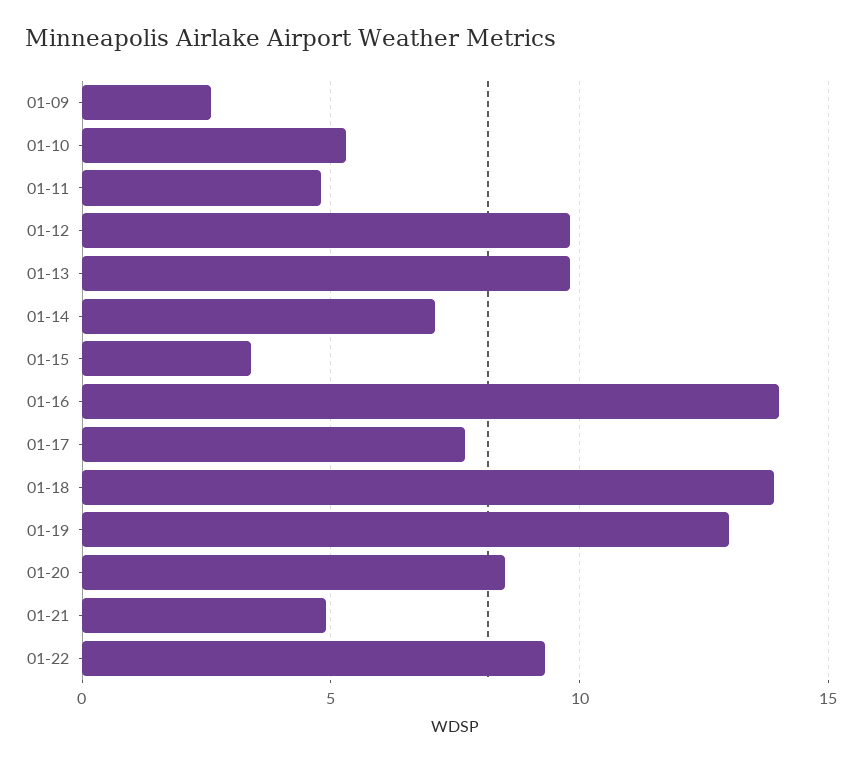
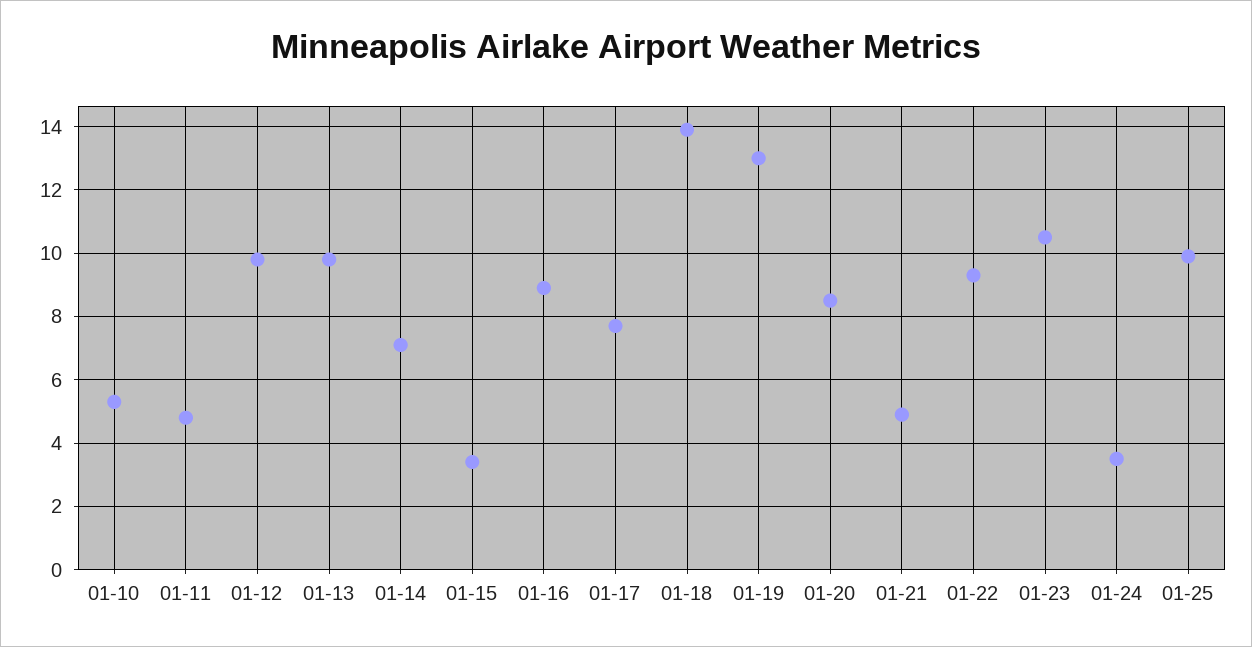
01-09: 2.5 -> none
01-16: 14 -> 9
01-23: none -> 10.5
01-24: none -> 3.5
01-25: none -> 10

